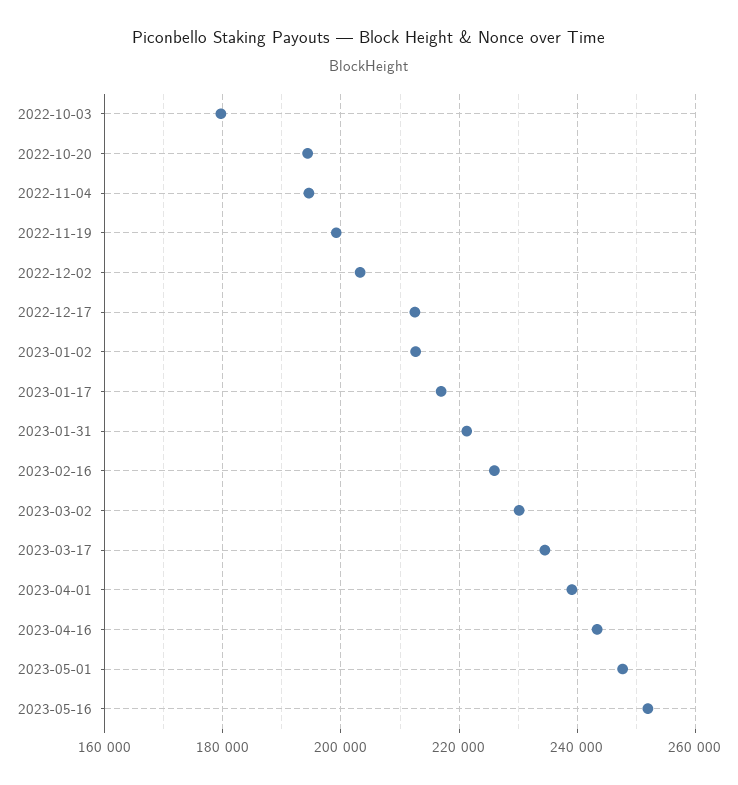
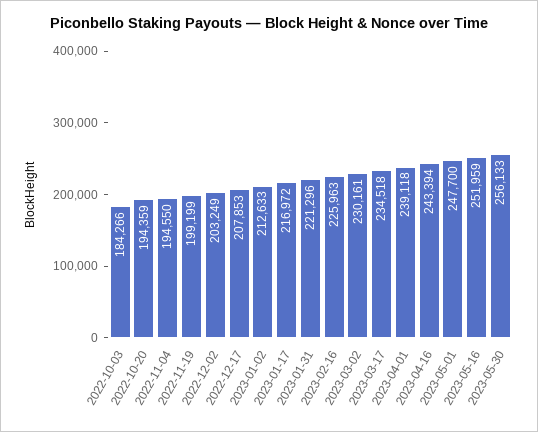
2022-10-03: 180000 -> 184266
2022-12-17: 212000 -> 207853
2023-05-30: none -> 256133

